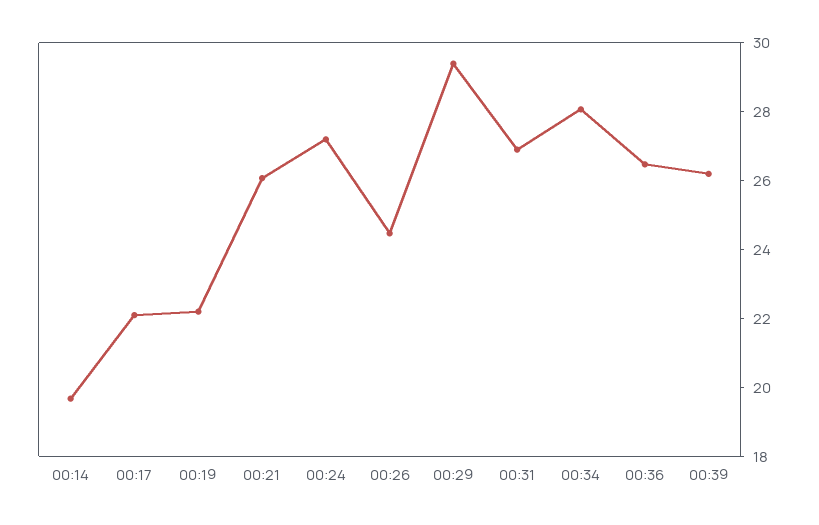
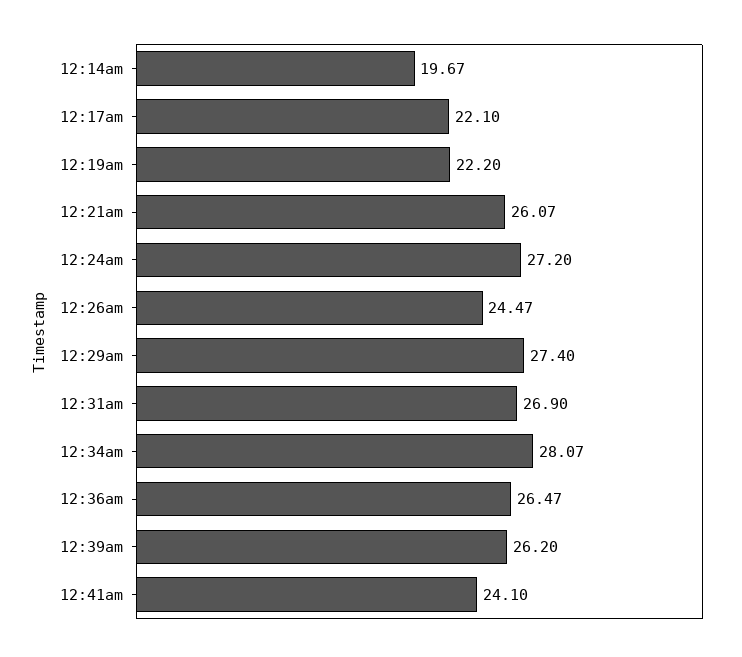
00:29: 29.5 -> 27.4
12:41am: none -> 24.1

